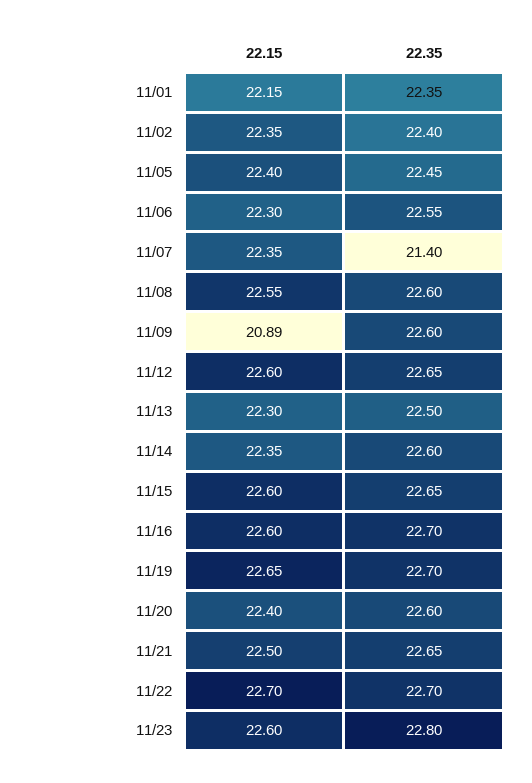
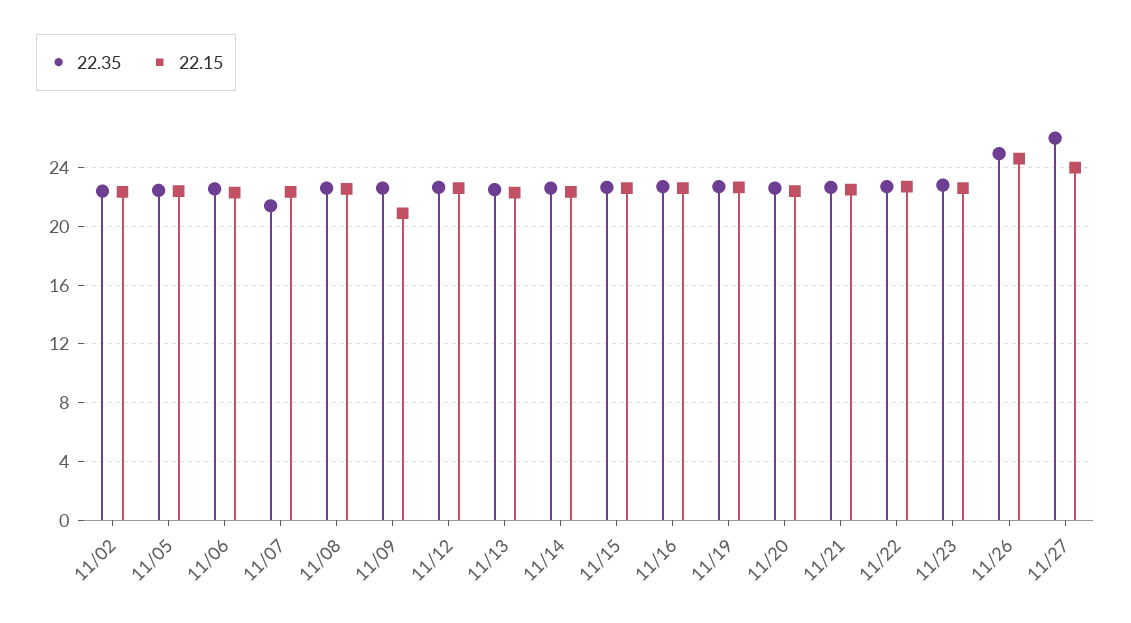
22.15, 11/01: 22.15 -> none
22.35, 11/01: 22.35 -> none
22.35, 11/26: none -> 25
22.15, 11/26: none -> 24.5
22.35, 11/27: none -> 26
22.15, 11/27: none -> 24

